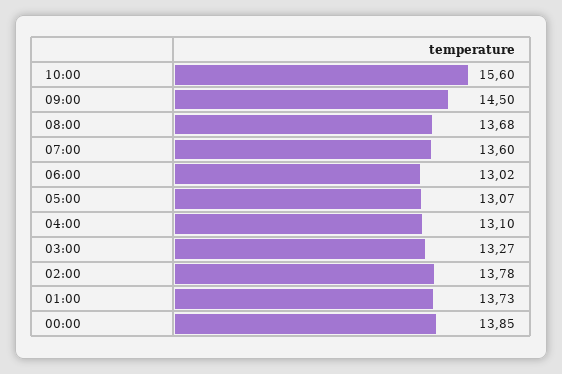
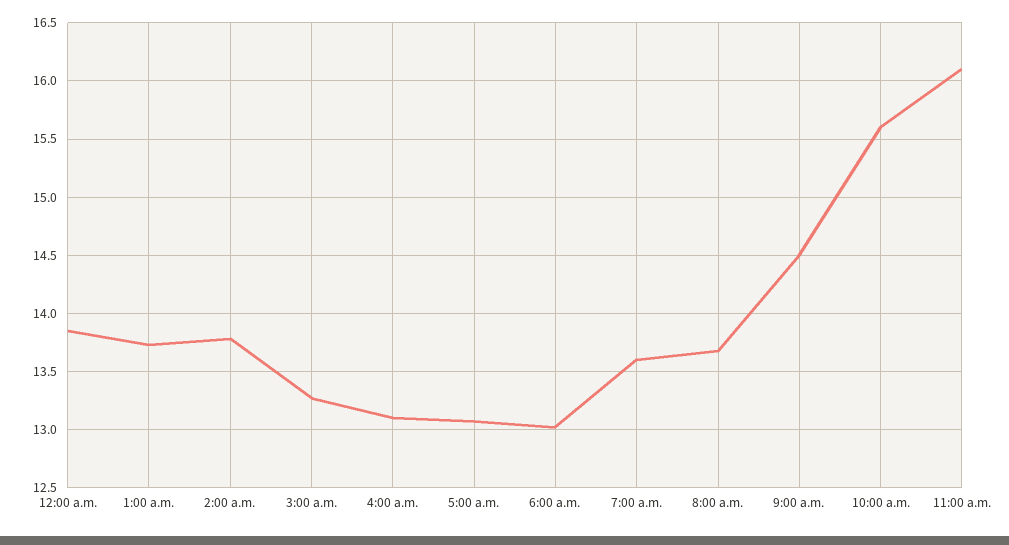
11:00 a.m.: none -> 16.1

